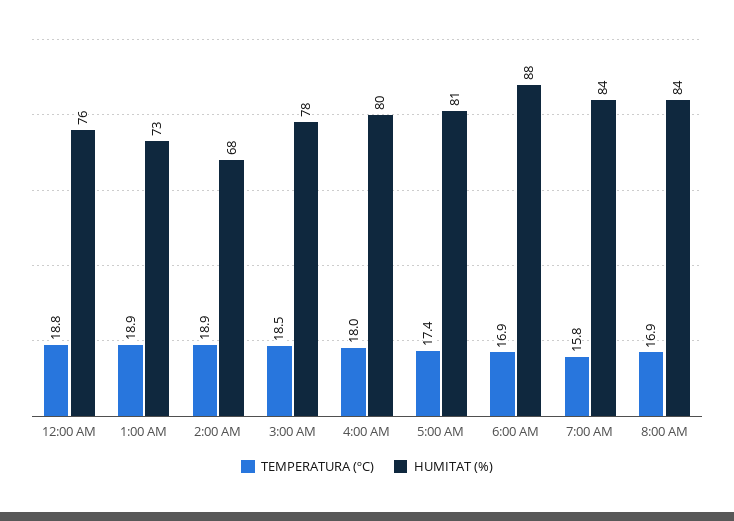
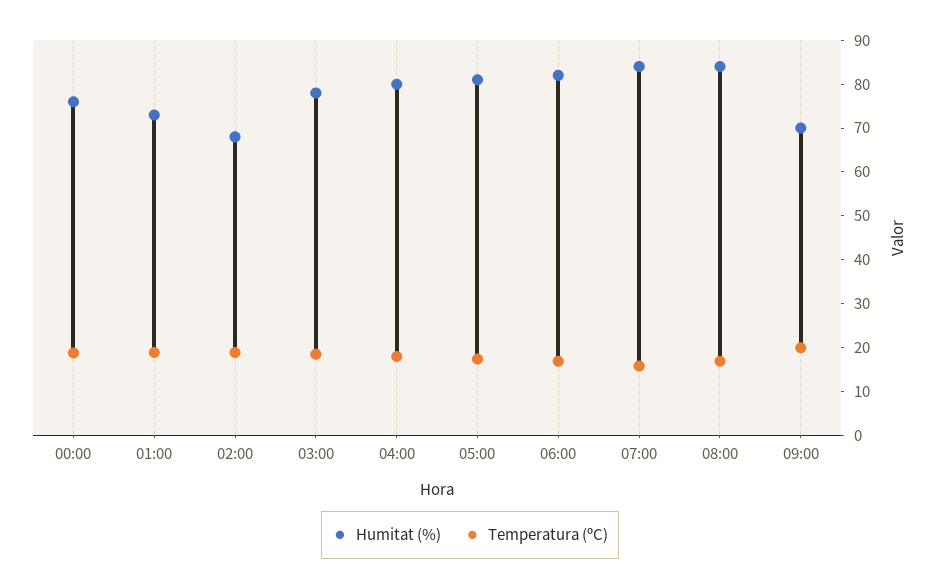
HUMITAT (%), 6:00 AM: 88 -> 82
HUMITAT (%), 09:00: none -> 70
TEMPERATURA (ºC), 09:00: none -> 20

